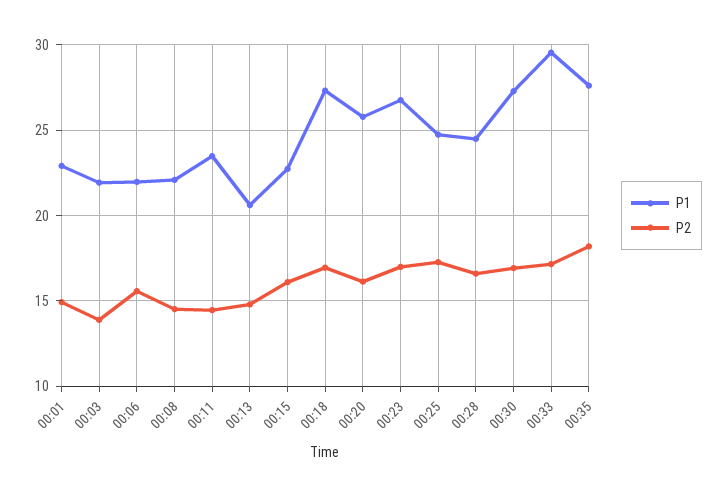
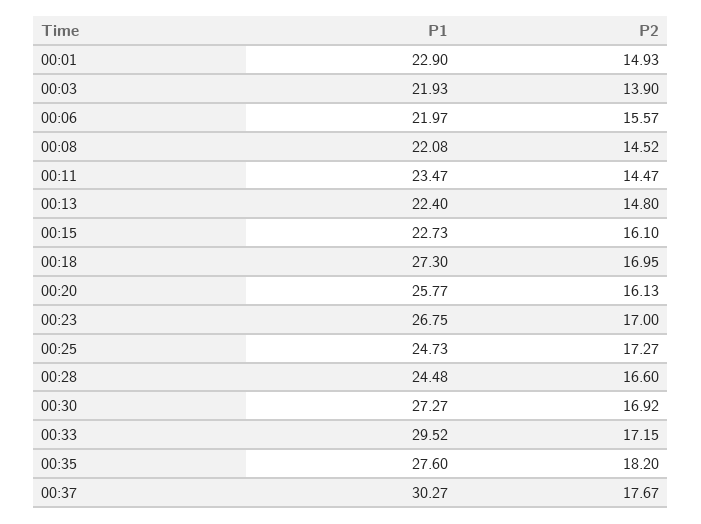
P1, 00:13: 20.5 -> 22.4
P1, 00:37: none -> 30.27
P2, 00:37: none -> 17.67

